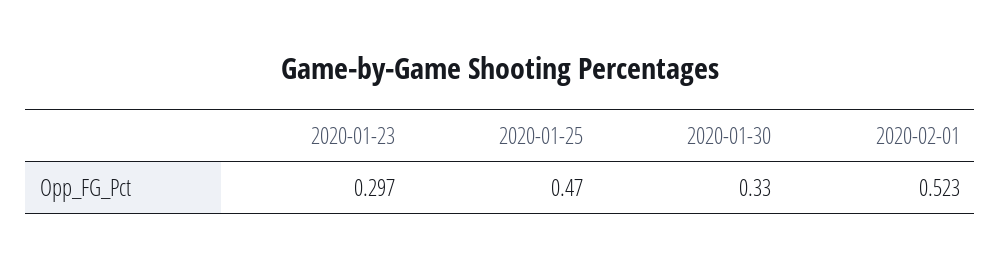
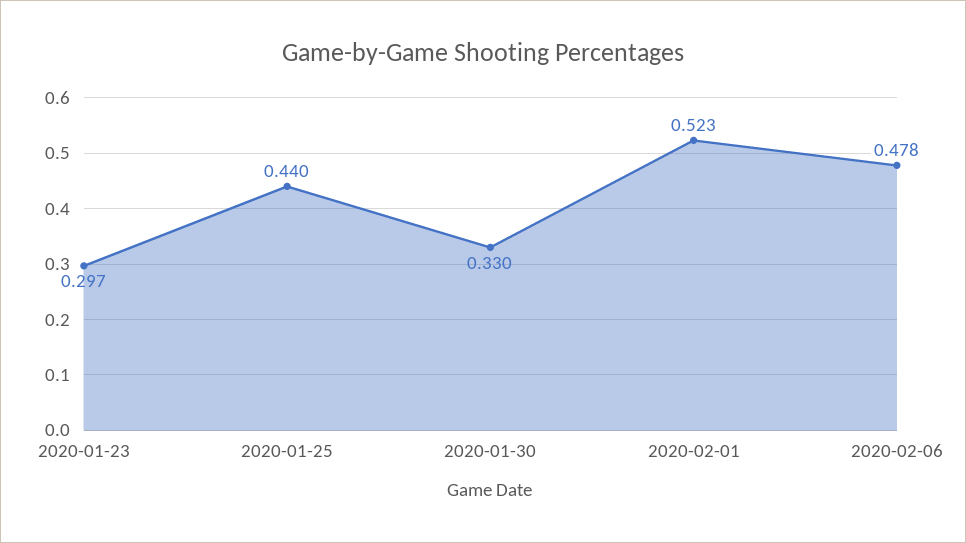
2020-01-25: 0.47 -> 0.44
2020-02-06: none -> 0.478

